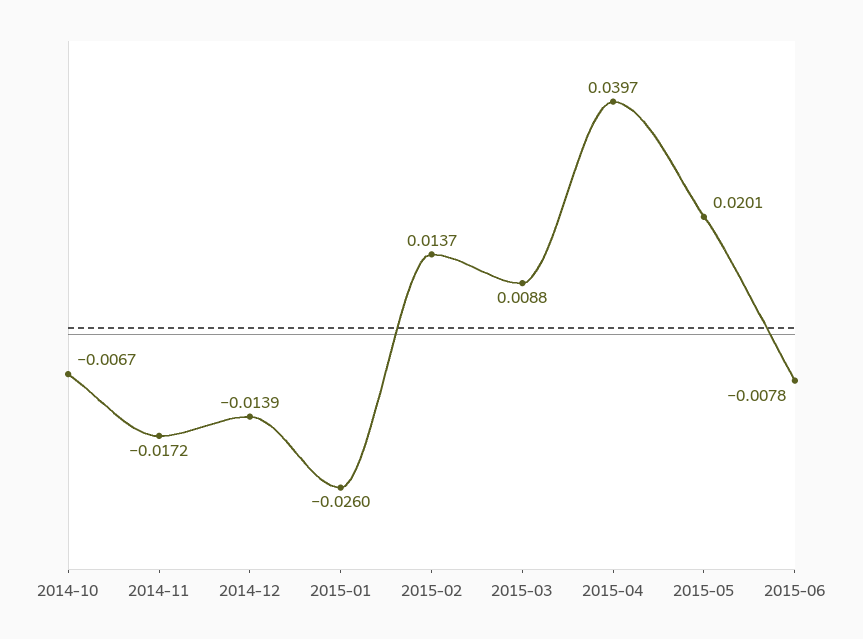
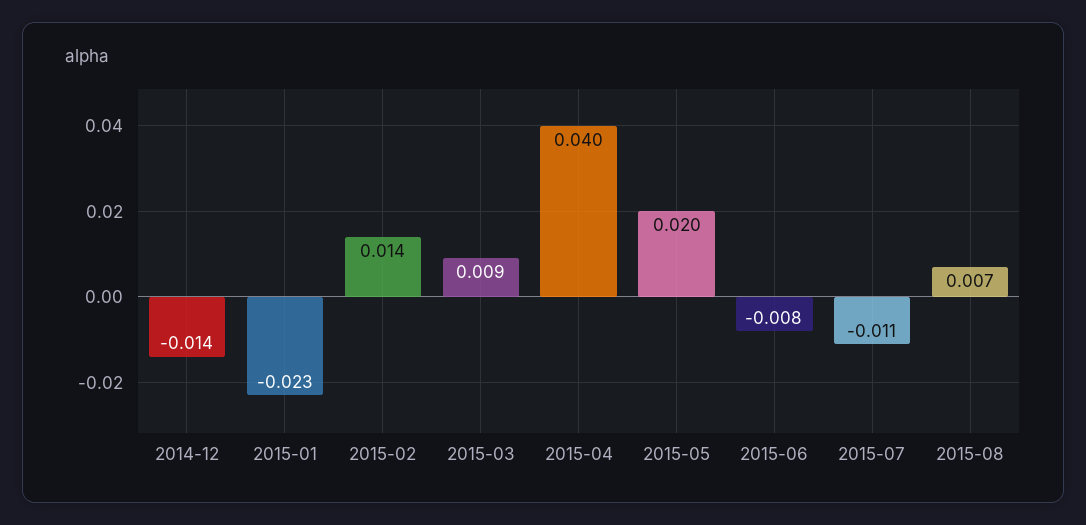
2014-10: -0.0067 -> none
2014-11: -0.0172 -> none
2015-01: -0.026 -> -0.023
2015-07: none -> -0.011
2015-08: none -> 0.007

